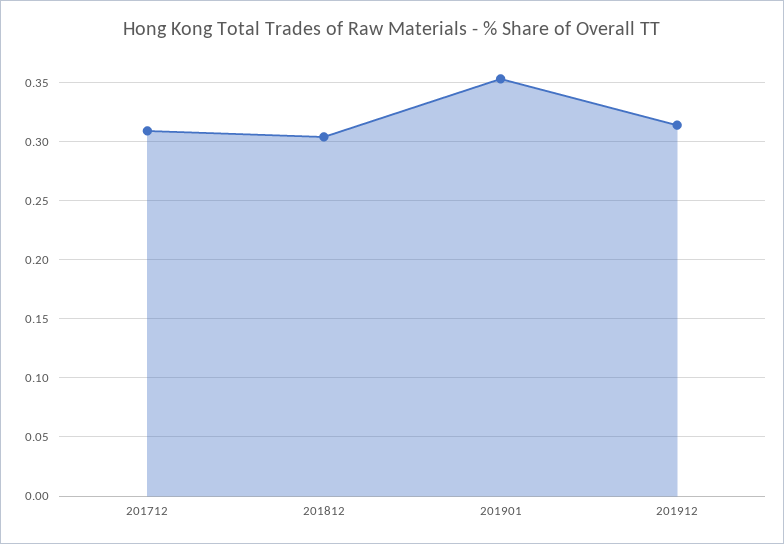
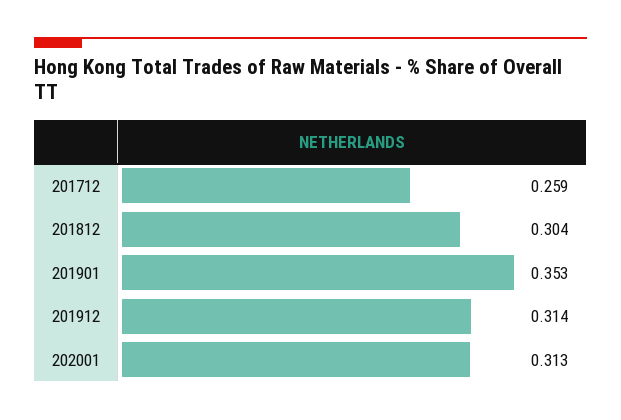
201712: 0.31 -> 0.259
202001: none -> 0.313

